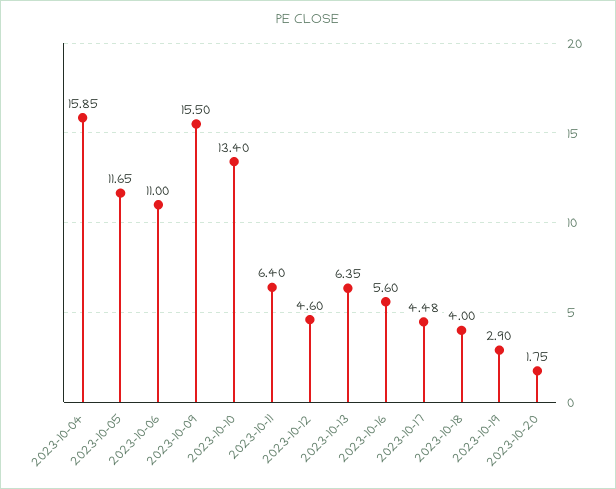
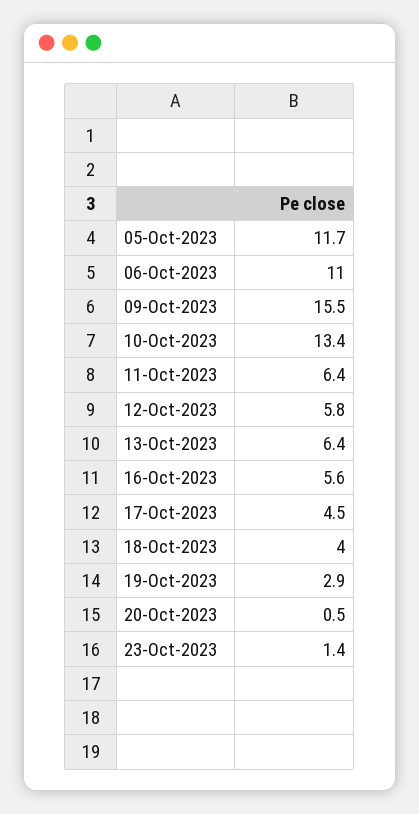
2023-10-04: 15.85 -> none
2023-10-12: 4.6 -> 5.8
2023-10-20: 1.75 -> 0.5
23-Oct-2023: none -> 1.4

